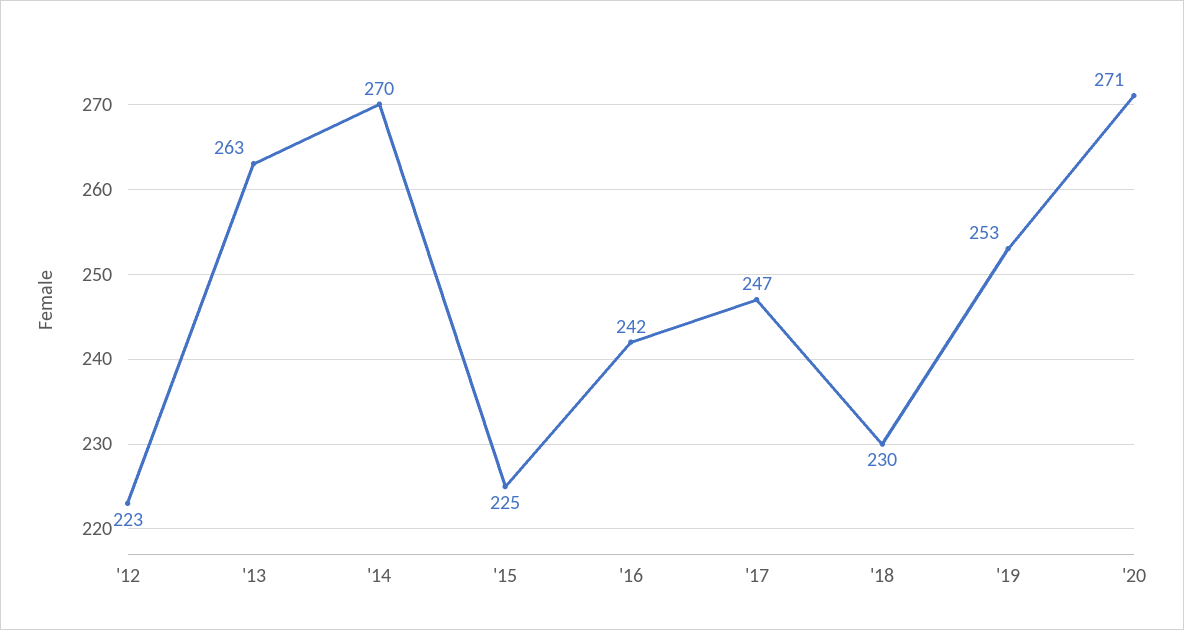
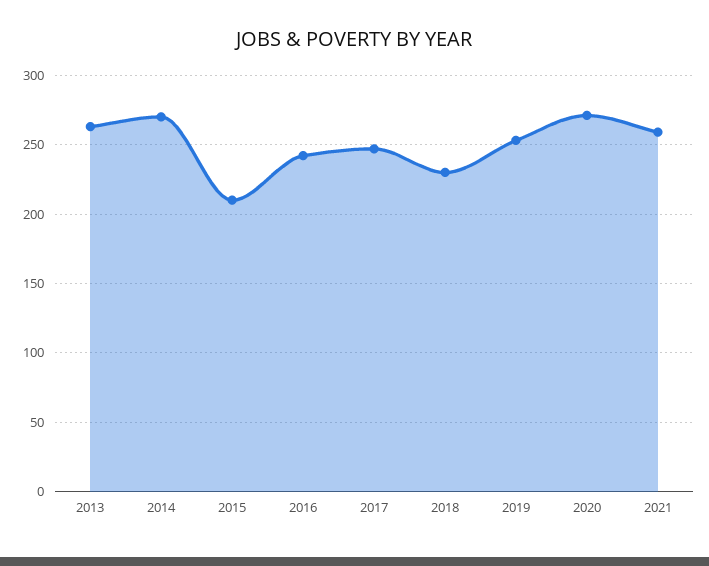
'12: 223 -> none
'15: 225 -> 210
2021: none -> 260

